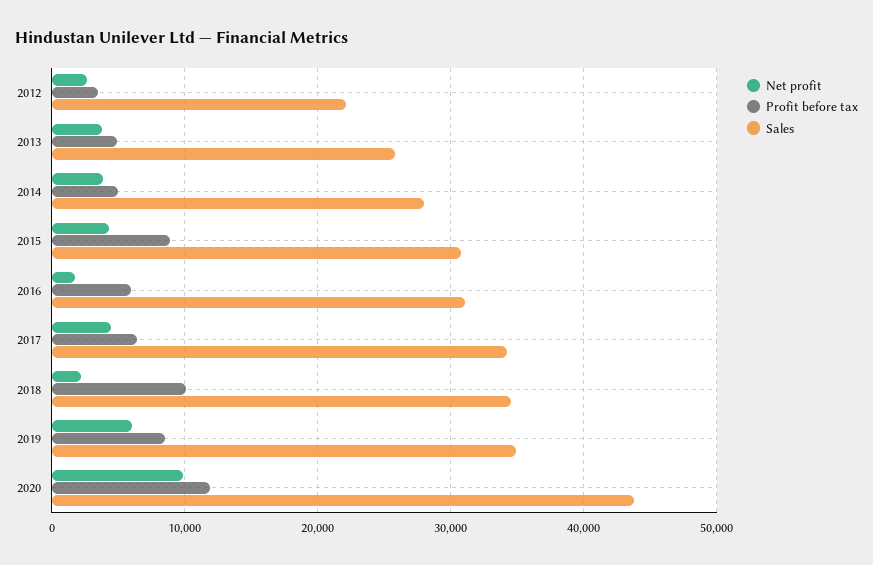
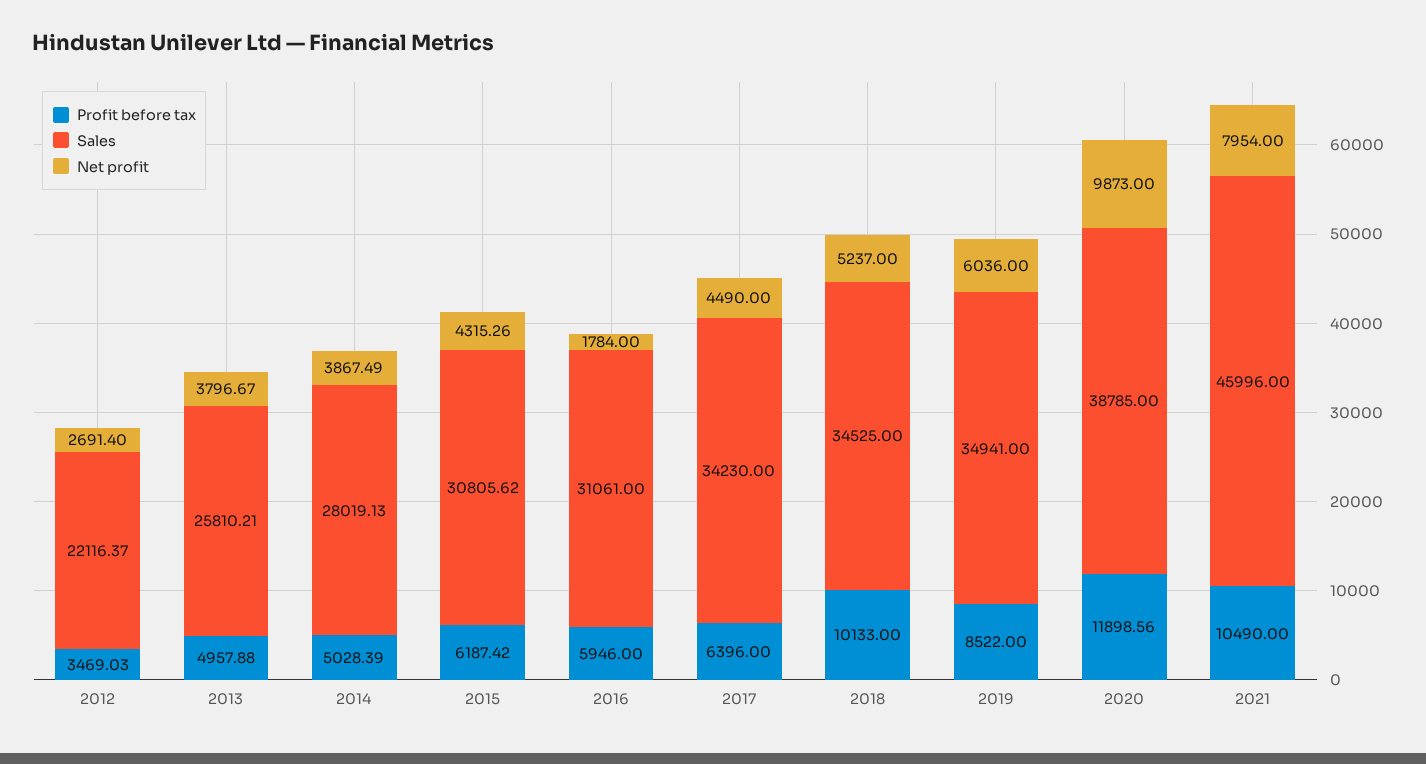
Profit before tax, 2015: 9000 -> 6187.42
Net profit, 2018: 2000 -> 5237
Sales, 2020: 44000 -> 38785
Profit before tax, 2021: none -> 10490
Sales, 2021: none -> 45996
Net profit, 2021: none -> 7954

